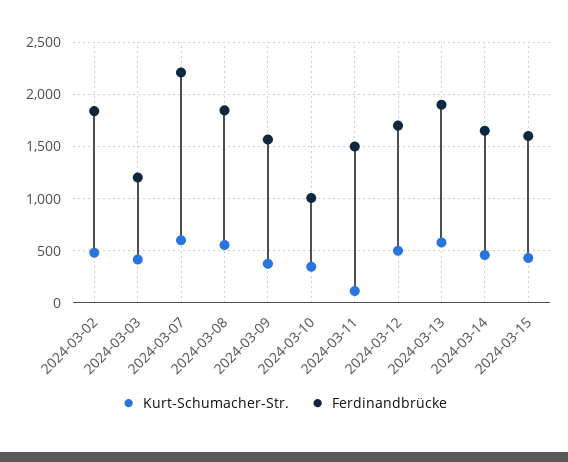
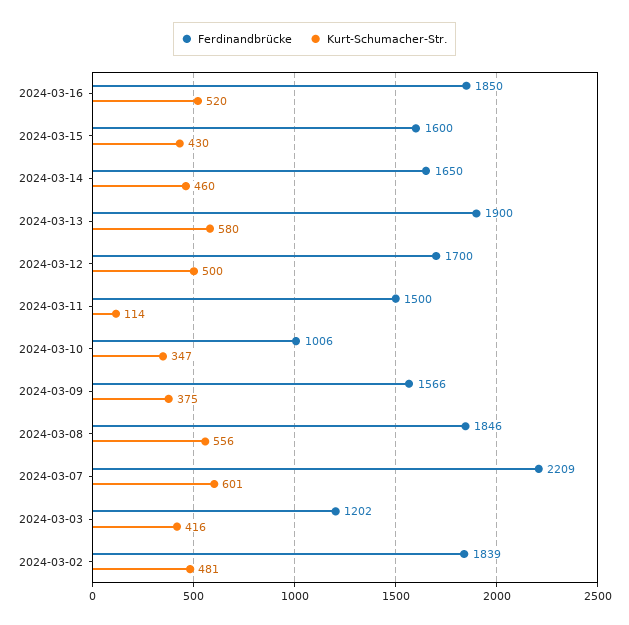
Ferdinandbrücke, 2024-03-16: none -> 1850
Kurt-Schumacher-Str., 2024-03-16: none -> 520

